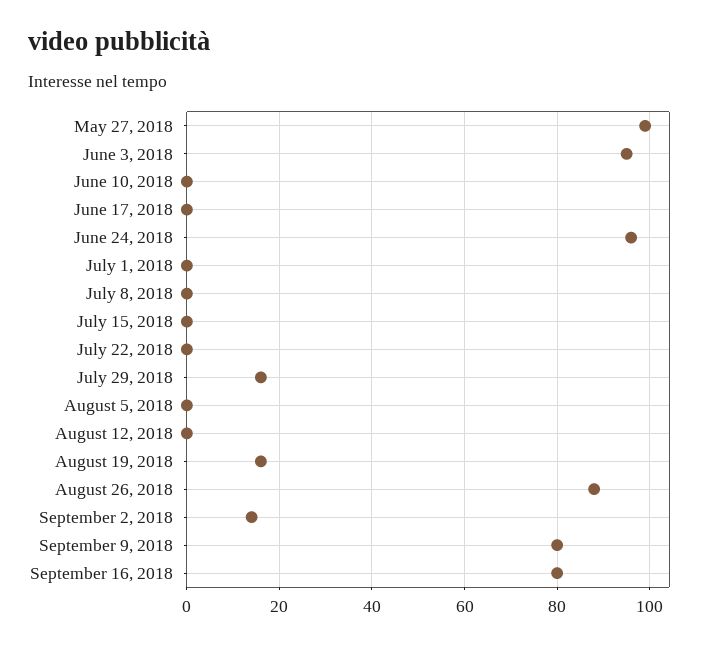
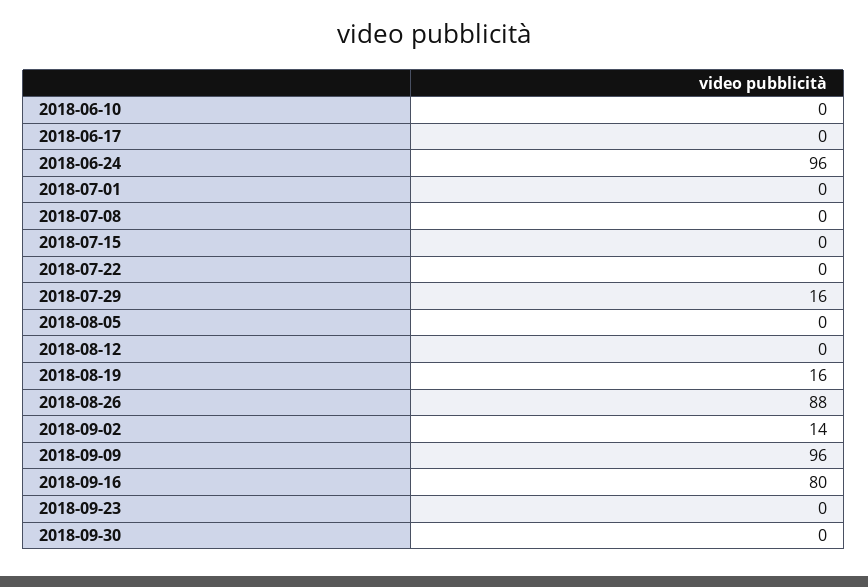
May 27, 2018: 100 -> none
June 3, 2018: 95 -> none
September 9, 2018: 80 -> 96
2018-09-23: none -> 0
2018-09-30: none -> 0

